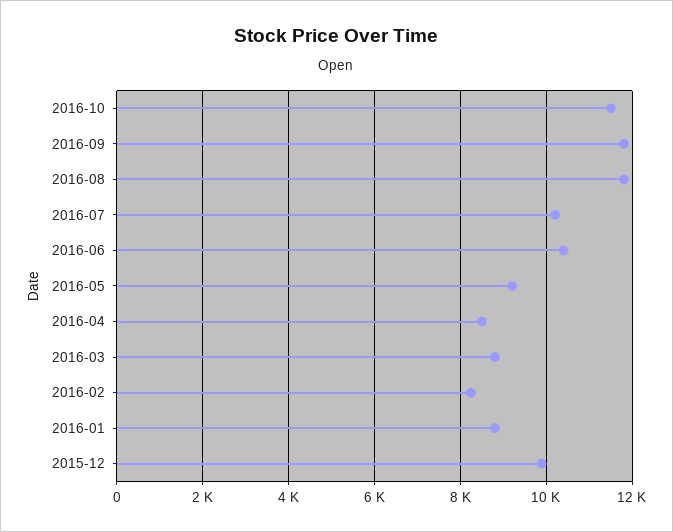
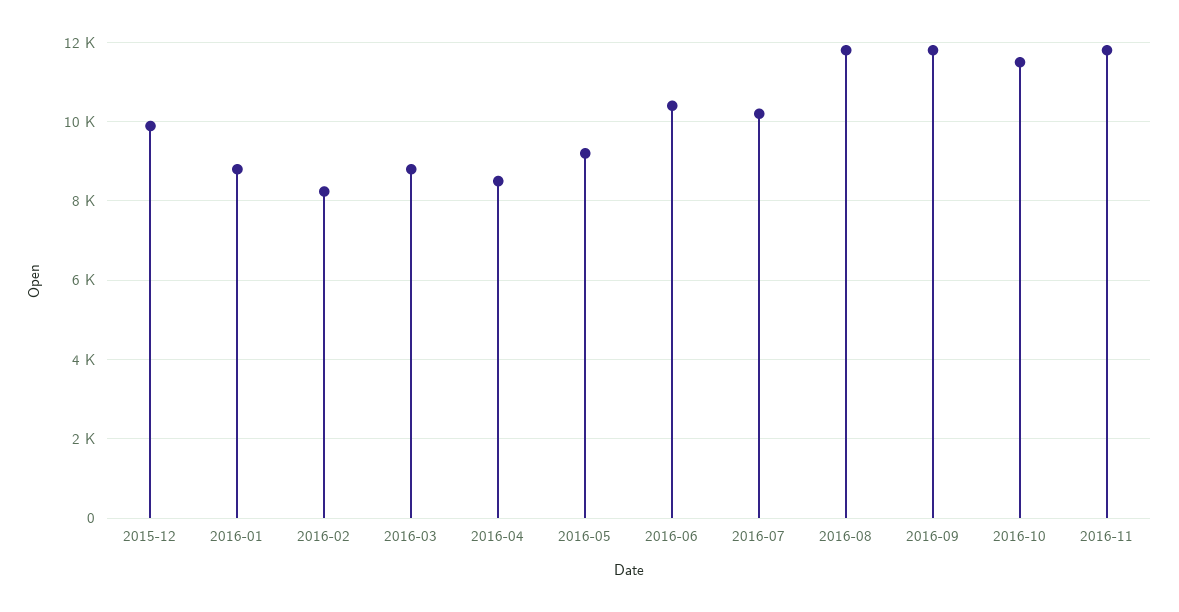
2016-11: none -> 11800

